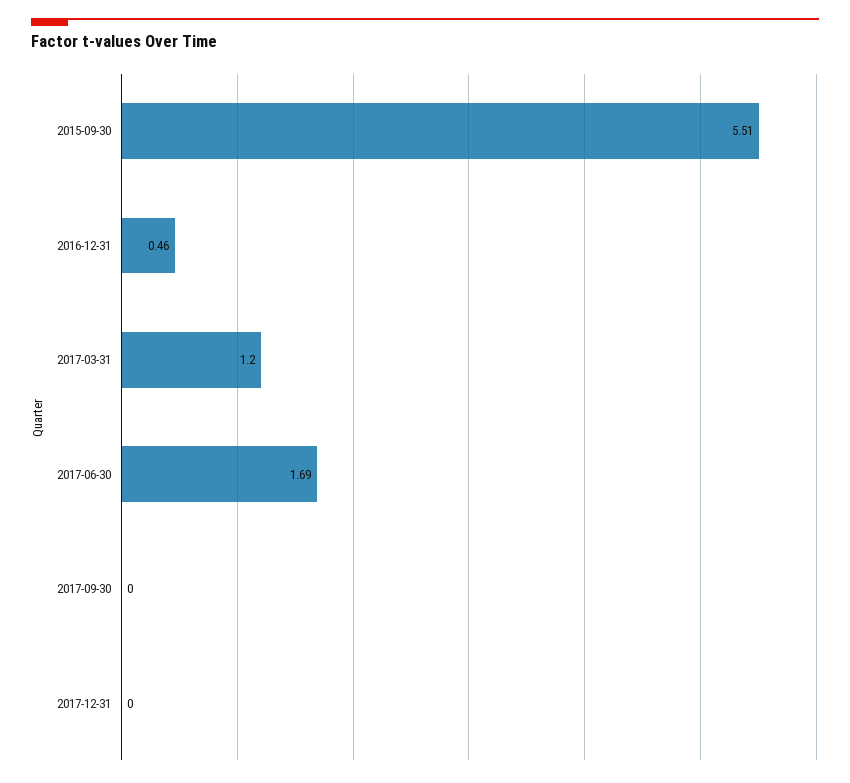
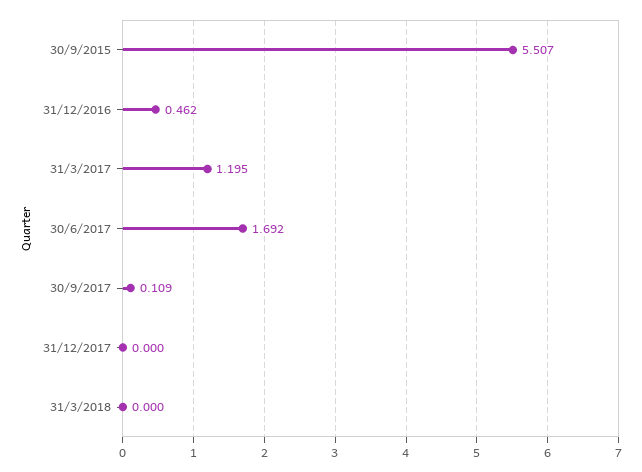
2017-09-30: 0 -> 0.109
31/3/2018: none -> 0

